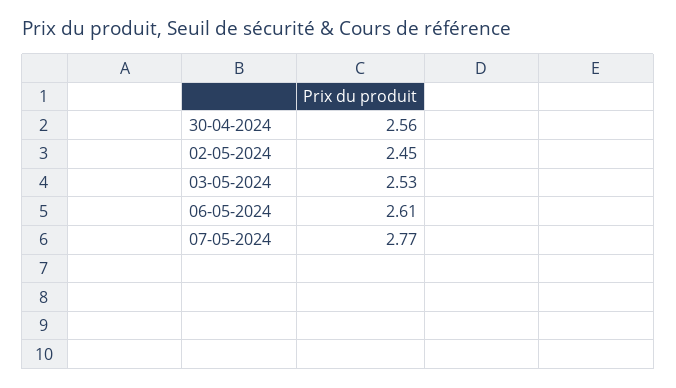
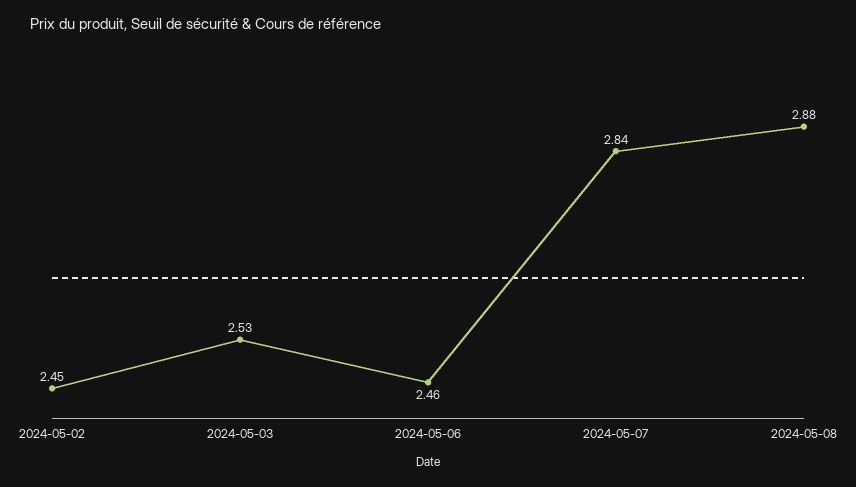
30-04-2024: 2.56 -> none
06-05-2024: 2.61 -> 2.46
07-05-2024: 2.77 -> 2.84
2024-05-08: none -> 2.88

